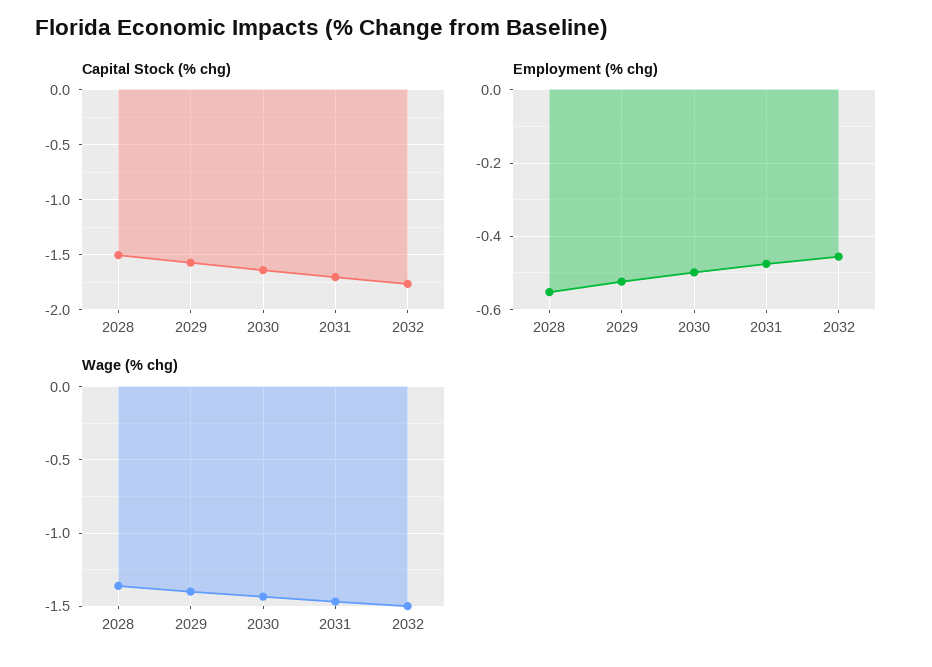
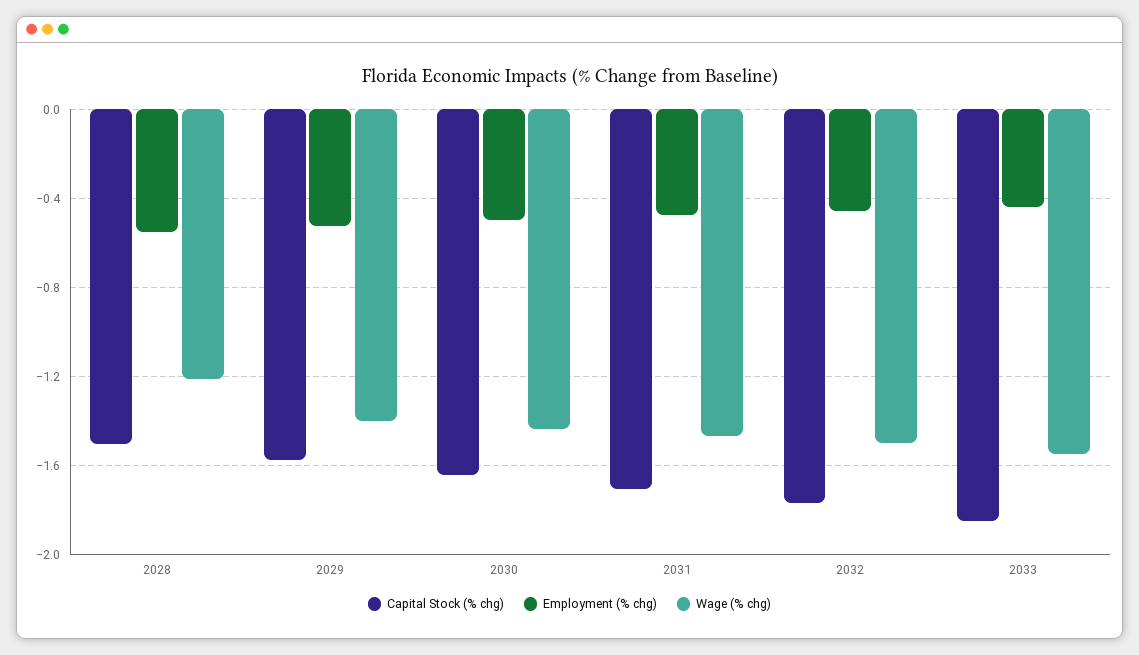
Wage (% chg), 2028: -1.35 -> -1.2
Capital Stock (% chg), 2033: none -> -1.85
Employment (% chg), 2033: none -> -0.45
Wage (% chg), 2033: none -> -1.55

